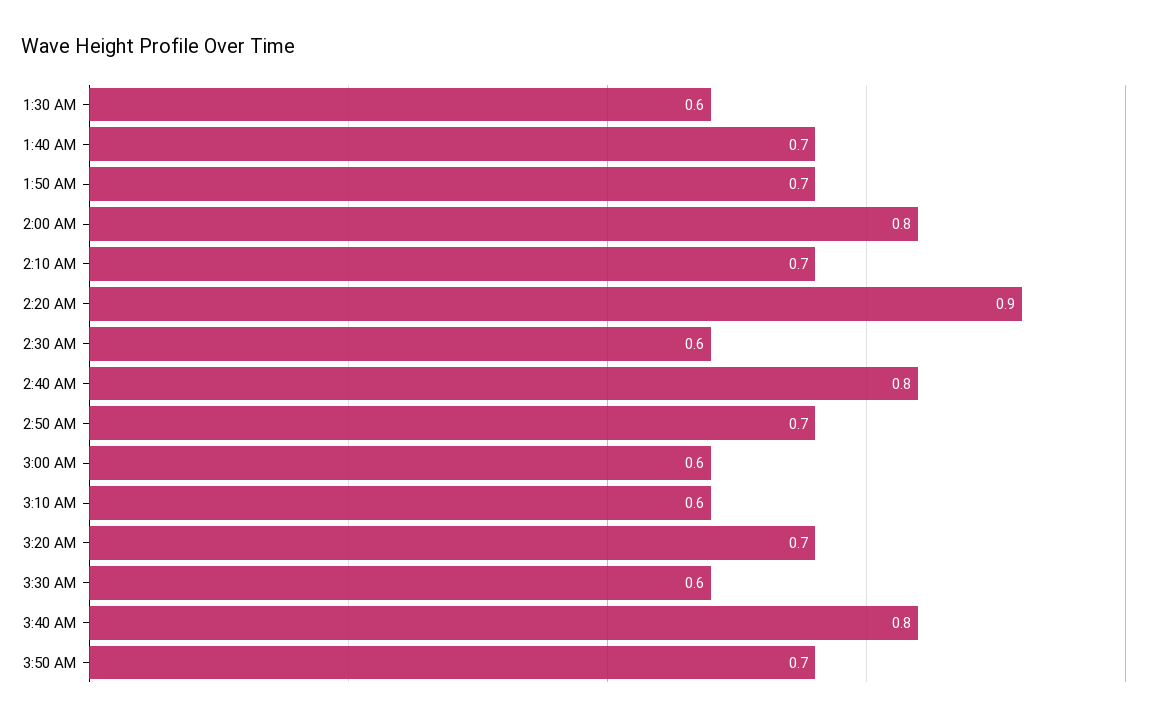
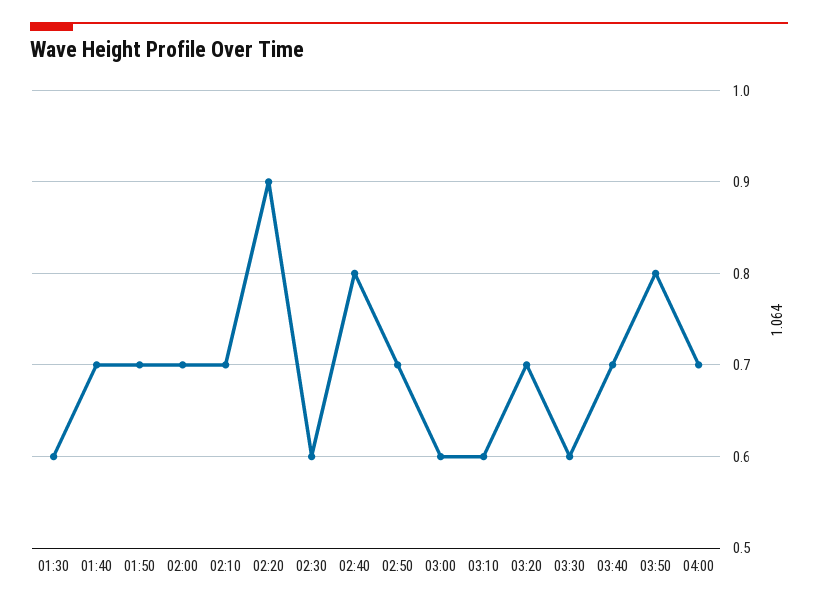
2:00 AM: 0.8 -> 0.7
3:40 AM: 0.8 -> 0.7
3:50 AM: 0.7 -> 0.8
04:00: none -> 0.7

